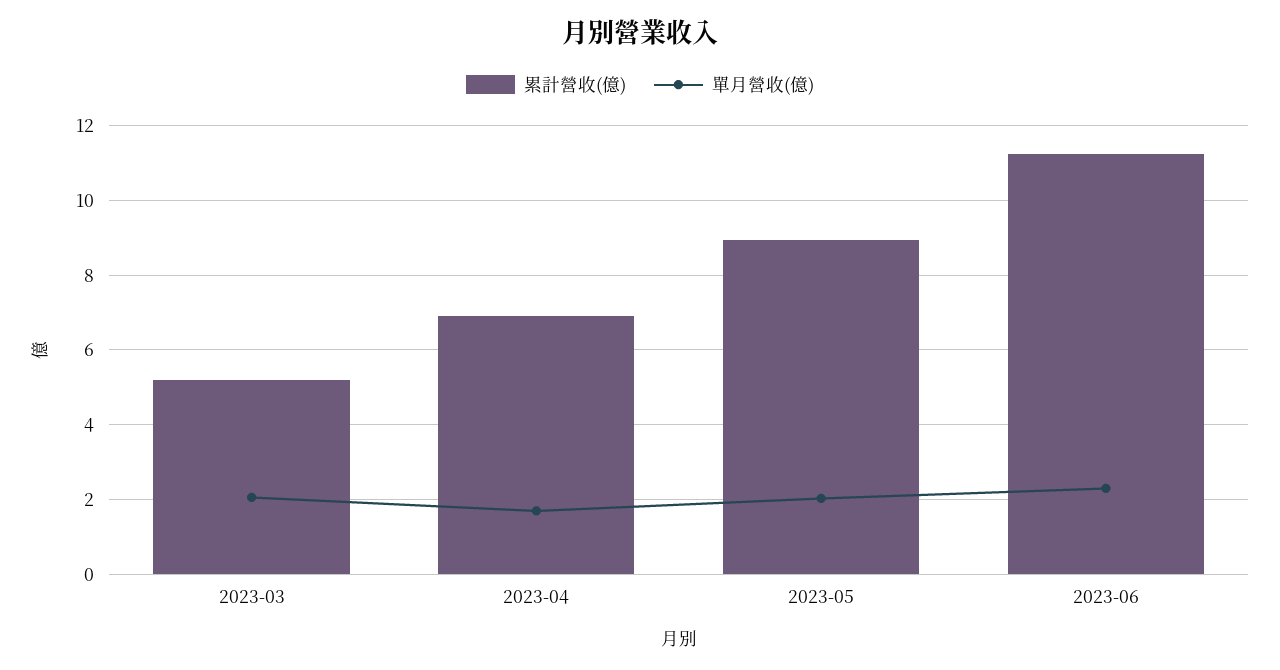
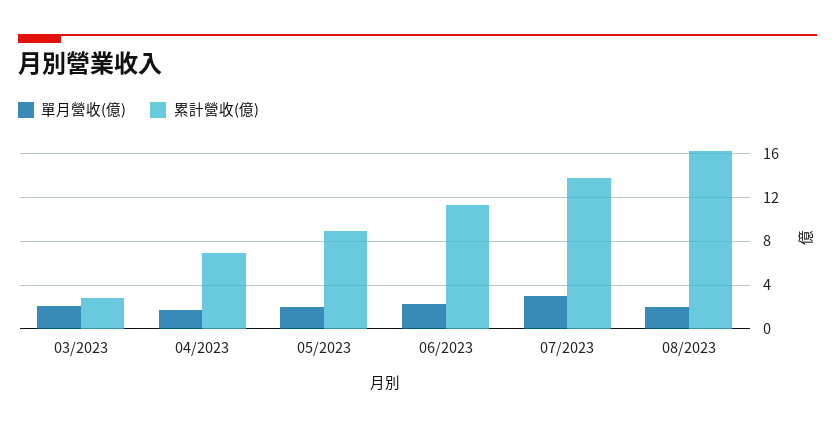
累計營收(億), 2023-03: 5.2 -> 3
單月營收(億), 07/2023: none -> 3
累計營收(億), 07/2023: none -> 14
單月營收(億), 08/2023: none -> 2
累計營收(億), 08/2023: none -> 16

